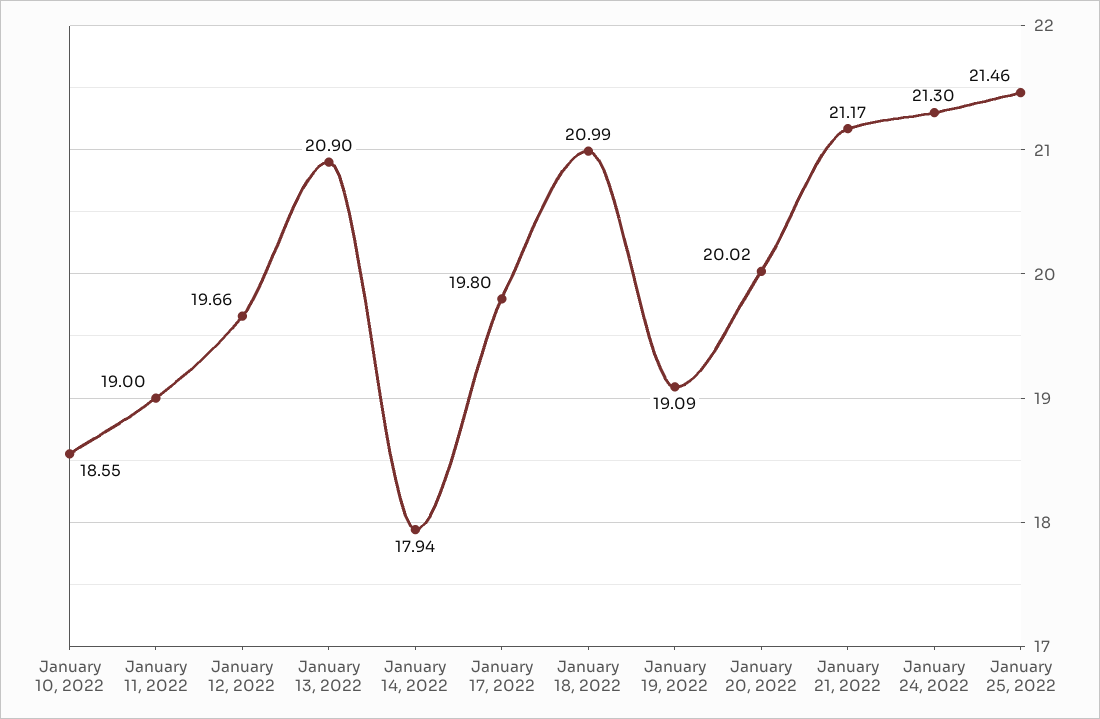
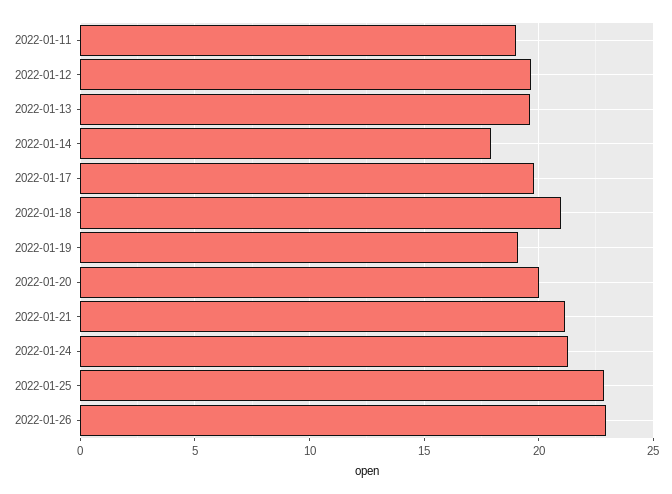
January 10, 2022: 18.55 -> none
January 13, 2022: 20.9 -> 19.5
January 25, 2022: 21.46 -> 23
2022-01-26: none -> 23

